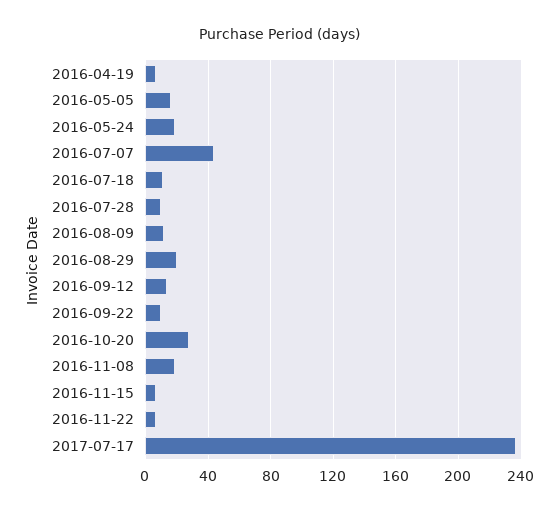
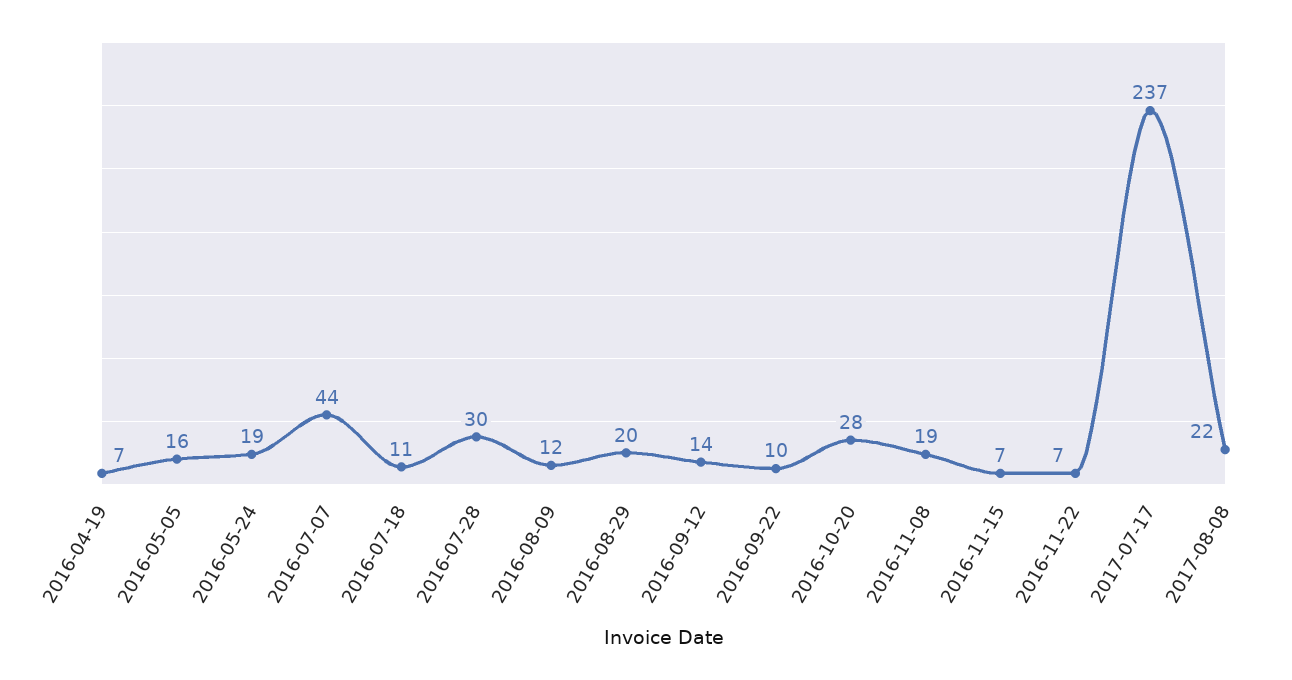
2016-07-28: 10 -> 30
2017-08-08: none -> 22

